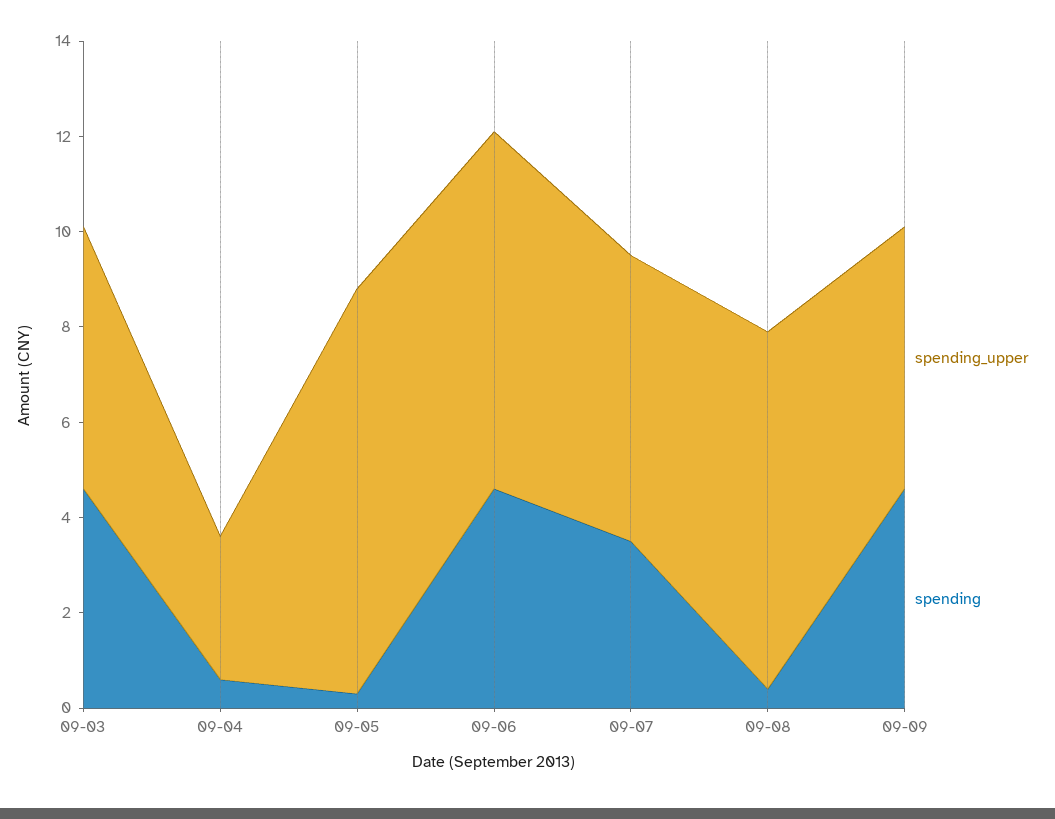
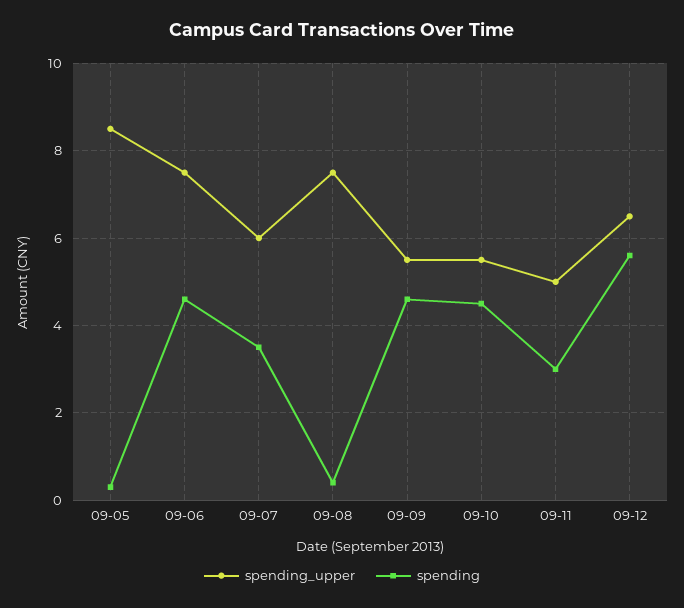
spending_upper, 09-03: 5.5 -> none
spending, 09-03: 4.5 -> none
spending_upper, 09-04: 3 -> none
spending, 09-04: 0.5 -> none
spending_upper, 09-10: none -> 5.5
spending, 09-10: none -> 4.5
spending_upper, 09-11: none -> 5
spending, 09-11: none -> 3
spending_upper, 09-12: none -> 6.5
spending, 09-12: none -> 5.5

